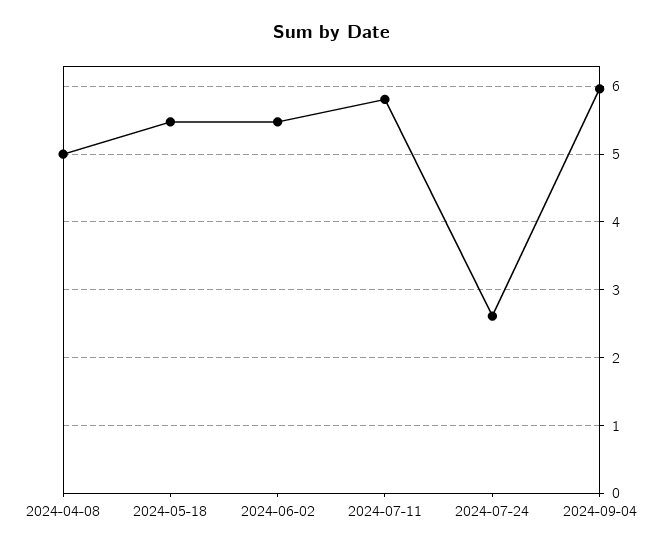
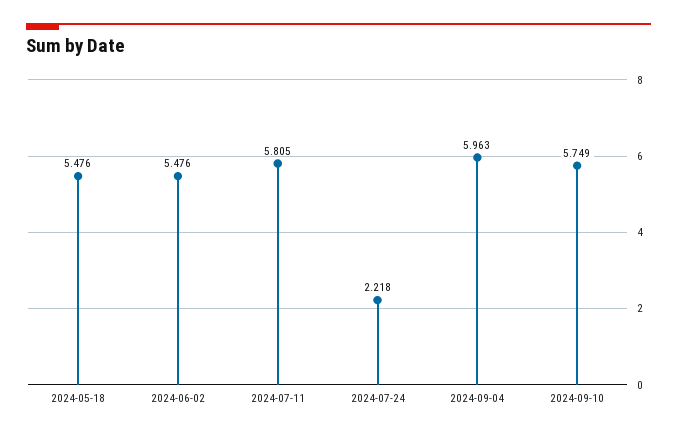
2024-04-08: 5 -> none
2024-07-24: 2.6 -> 2.218
2024-09-10: none -> 5.749

